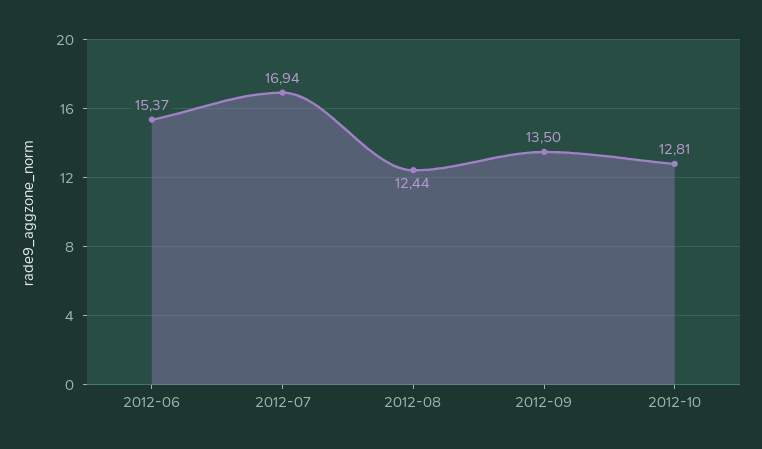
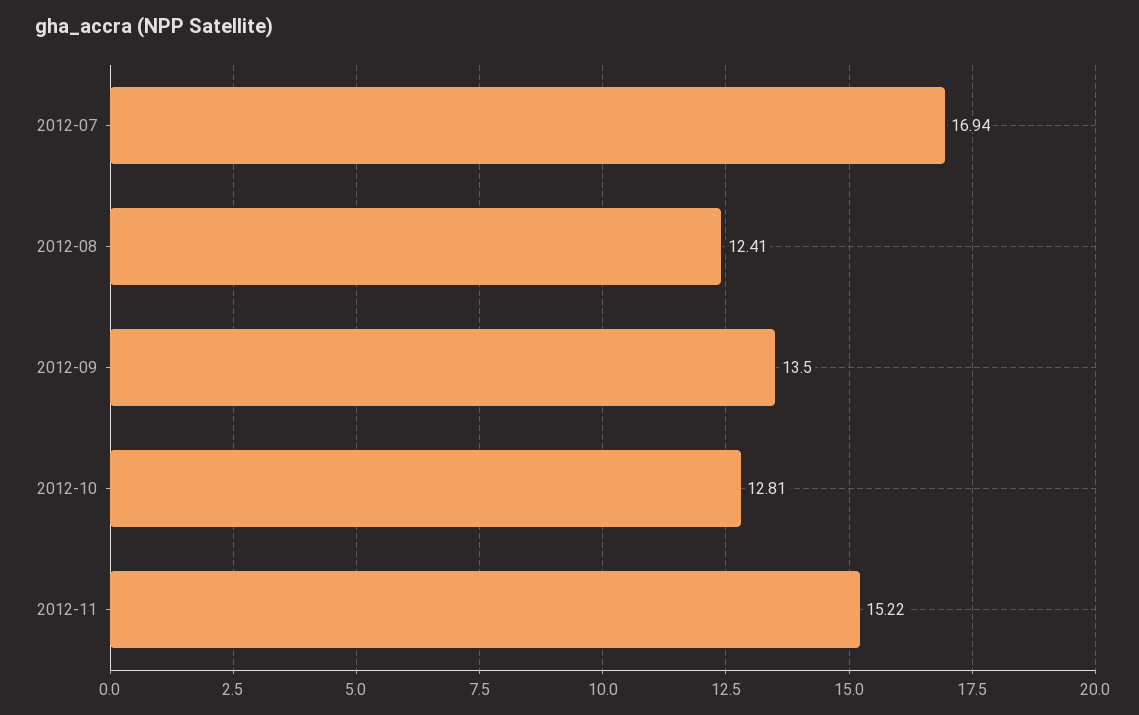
2012-06: 15.37 -> none
2012-08: 12.44 -> 12.41
2012-11: none -> 15.22

